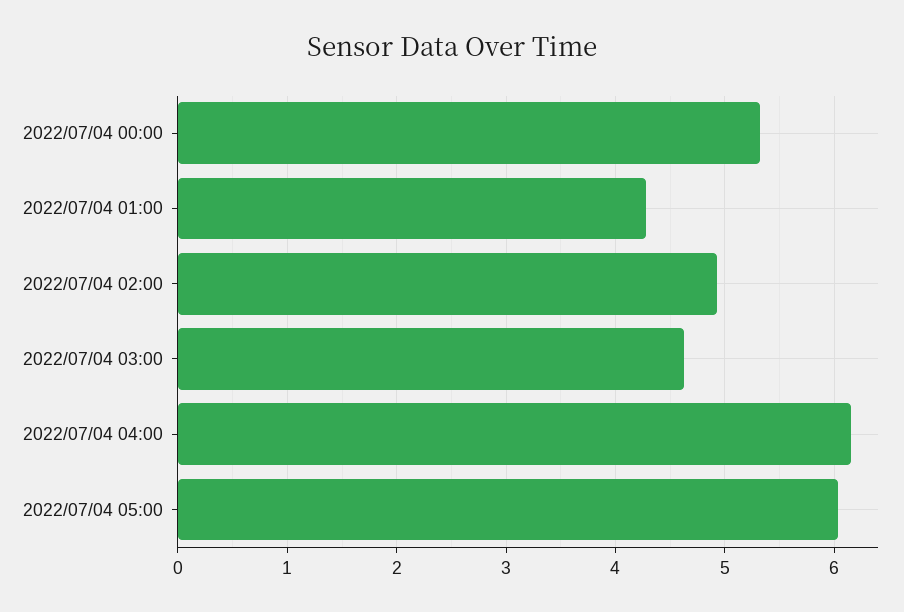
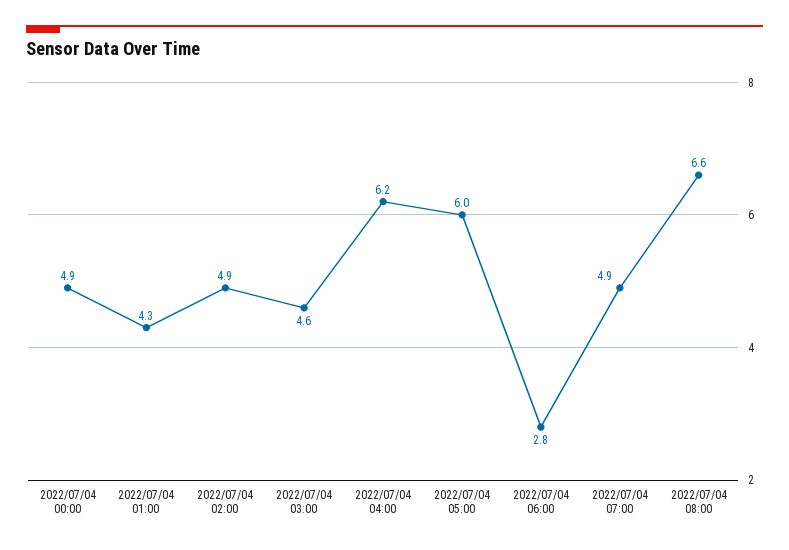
2022/07/04 00:00: 5.3 -> 4.9
2022/07/04 06:00: none -> 2.8
2022/07/04 07:00: none -> 4.9
2022/07/04 08:00: none -> 6.6

